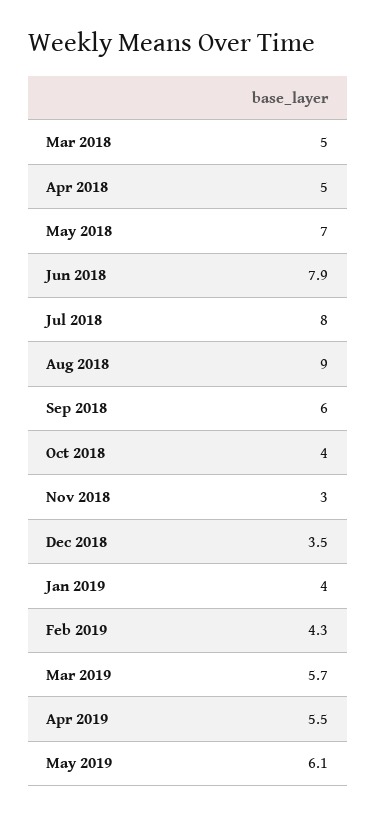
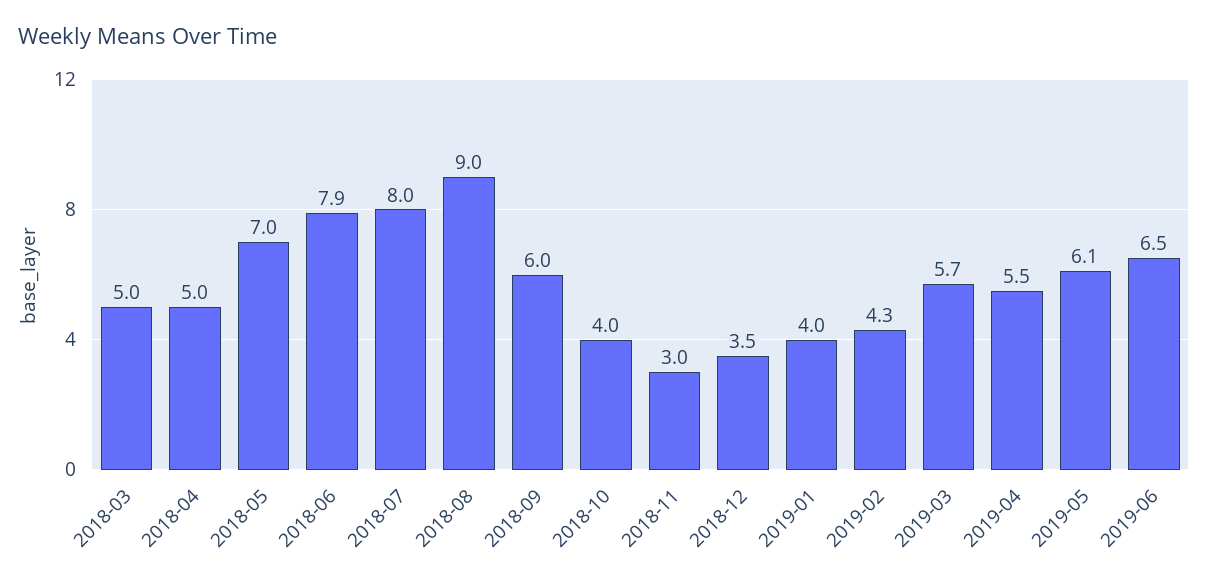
2019-06: none -> 6.5

